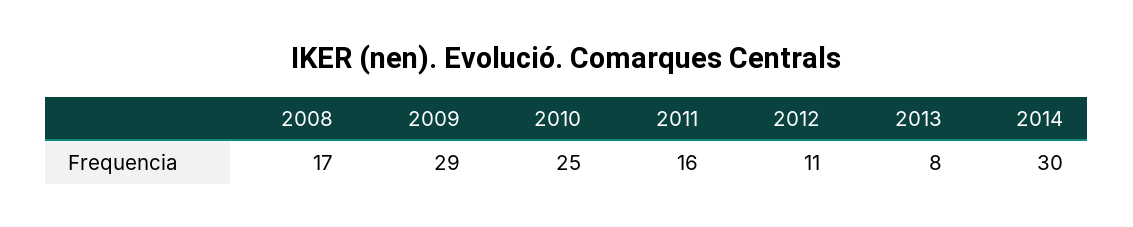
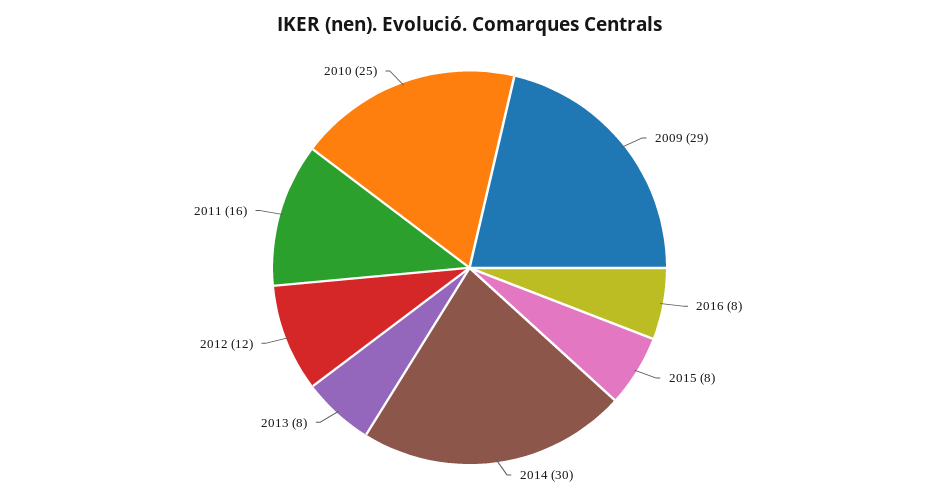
2008: 17 -> none
2012: 11 -> 12
2016: none -> 8
2015: none -> 8

